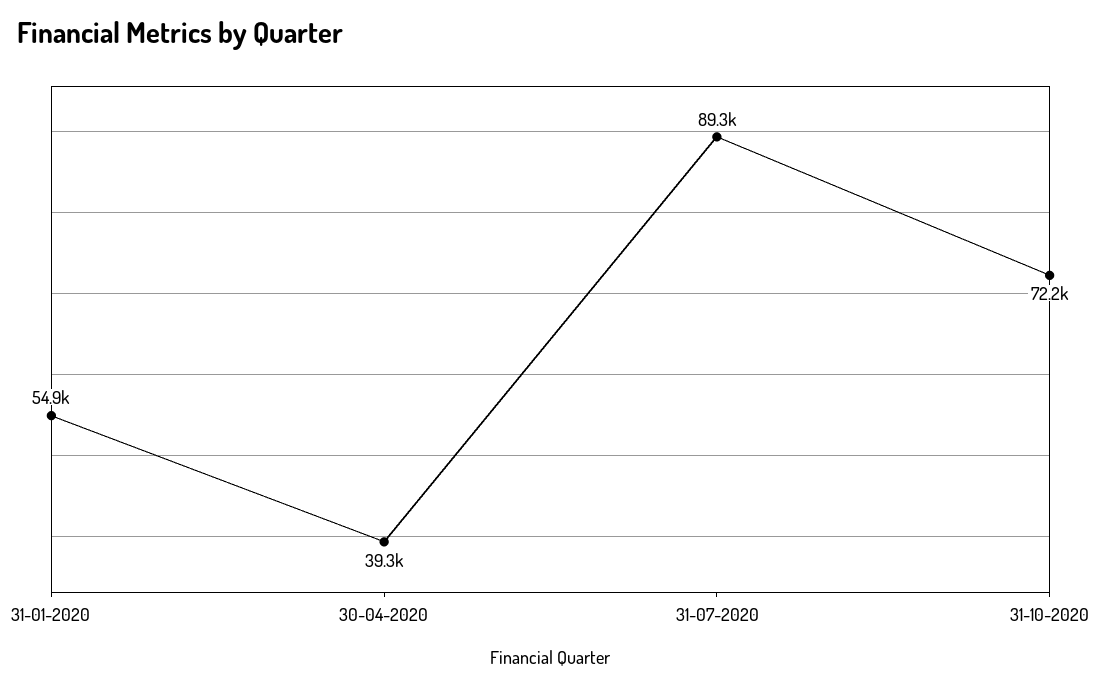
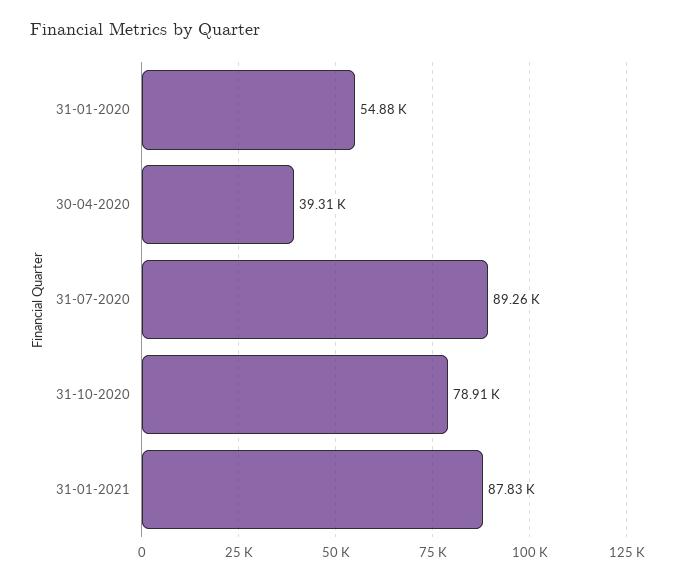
31-10-2020: 72200 -> 78910
31-01-2021: none -> 87830

